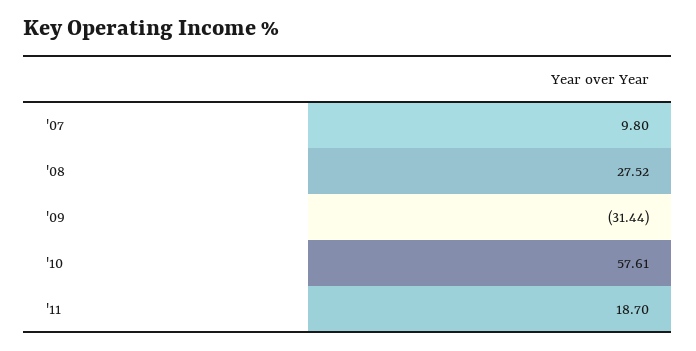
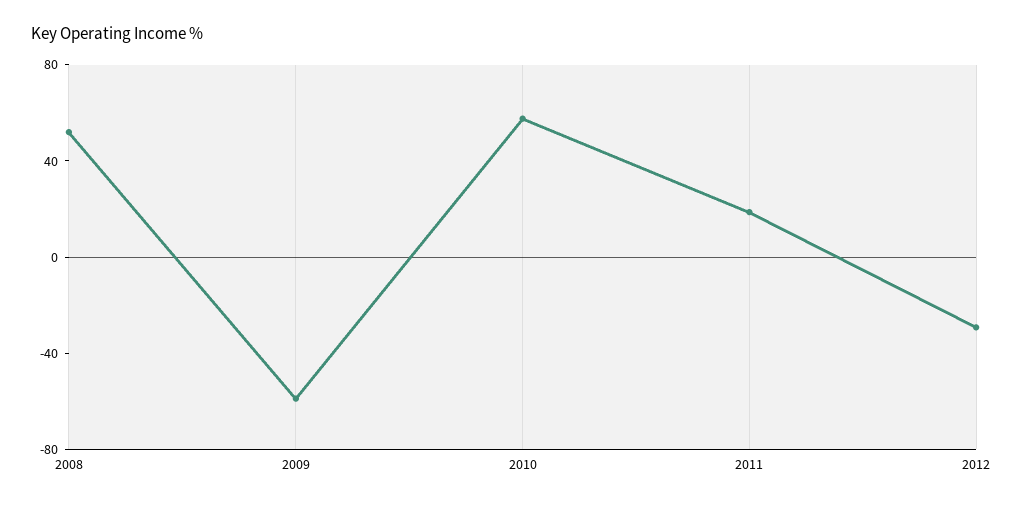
'07: 9.8 -> none
'08: 27.52 -> 50
'09: -31.44 -> -60
2012: none -> -30

